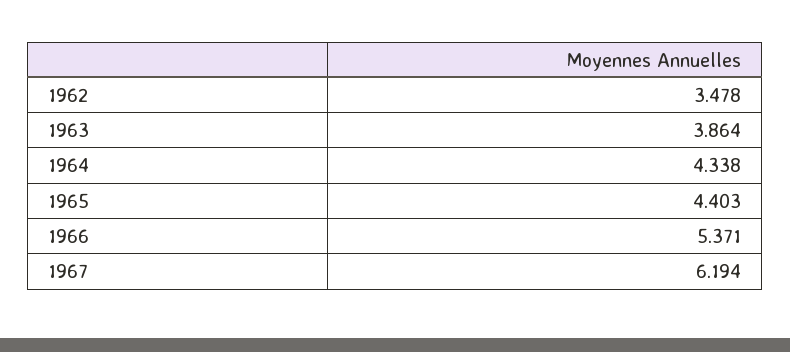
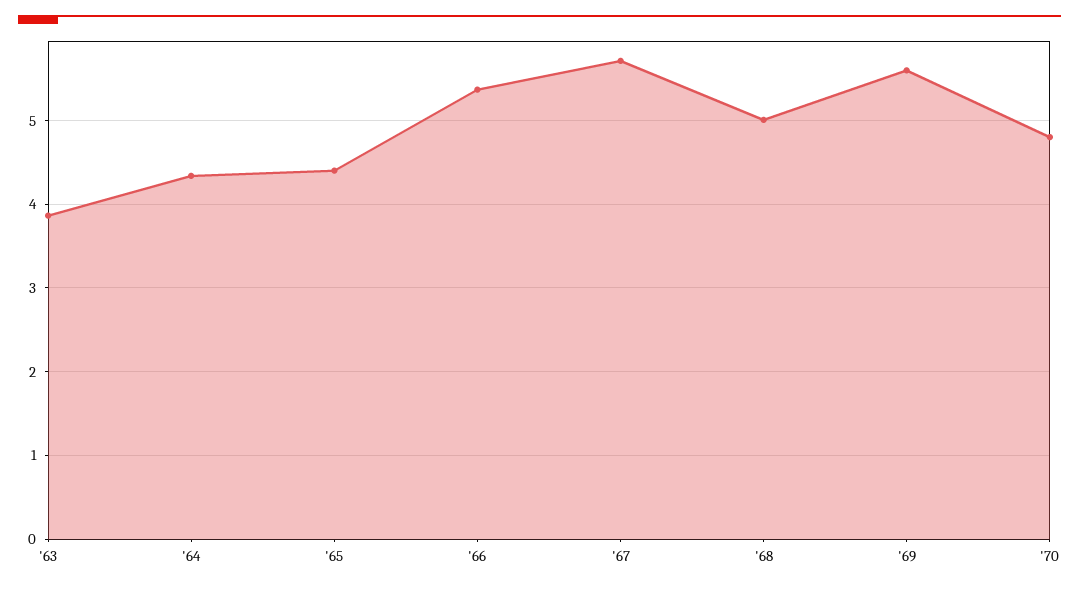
1962: 3.478 -> none
1967: 6.194 -> 5.7
'68: none -> 5
'69: none -> 5.6
'70: none -> 4.8

